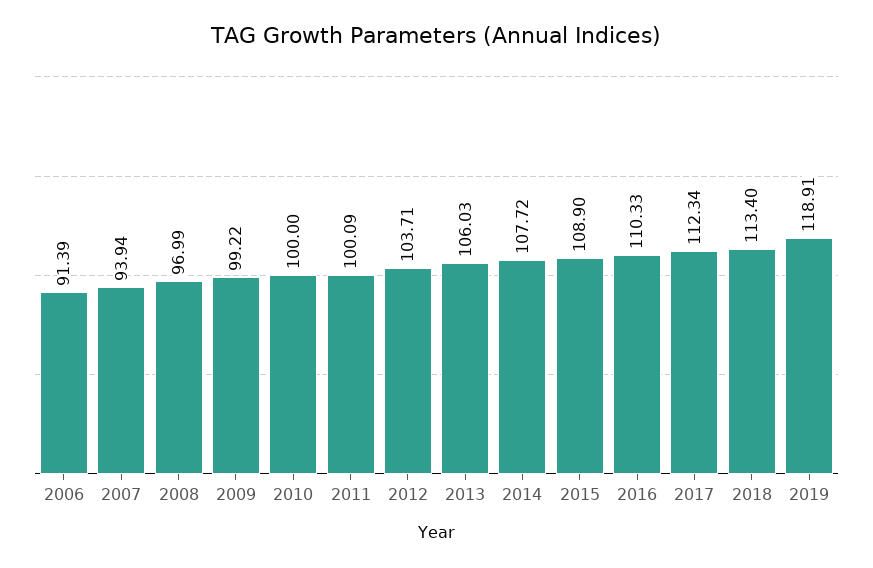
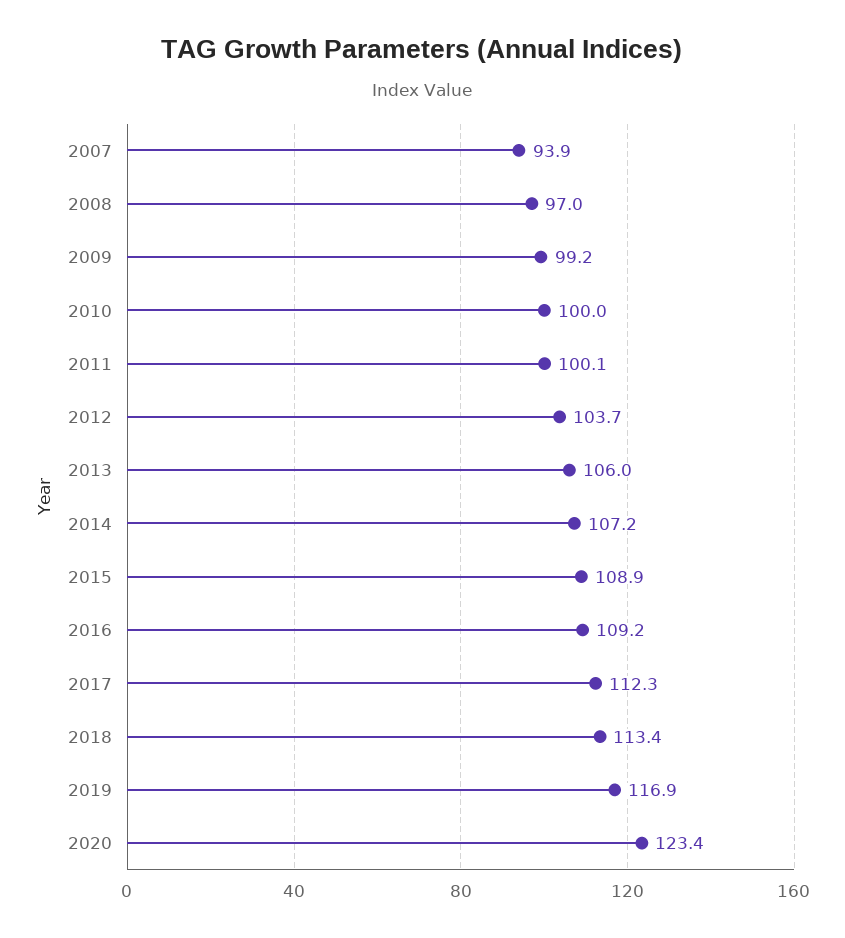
2006: 91.39 -> none
2014: 107.72 -> 107.2
2016: 110.33 -> 109.2
2019: 118.91 -> 116.9
2020: none -> 123.4

